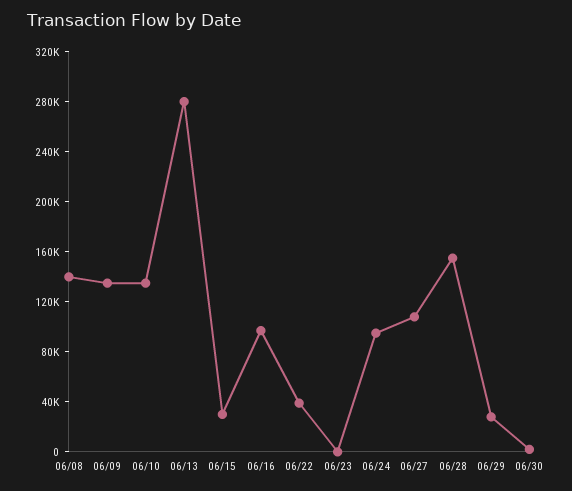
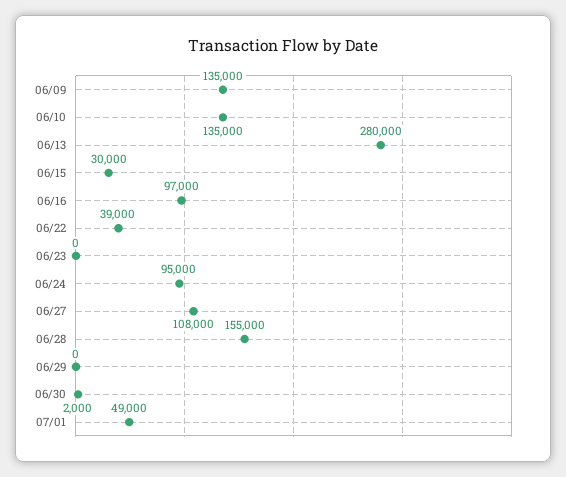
06/08: 140000 -> none
06/29: 30000 -> 0
07/01: none -> 49000

